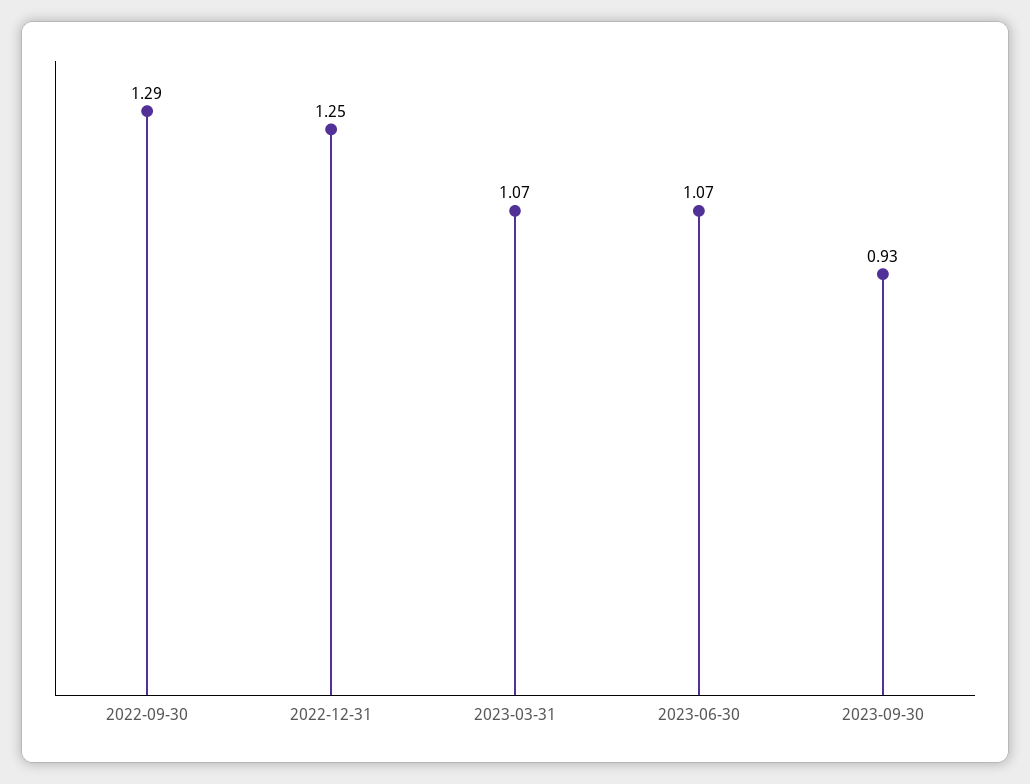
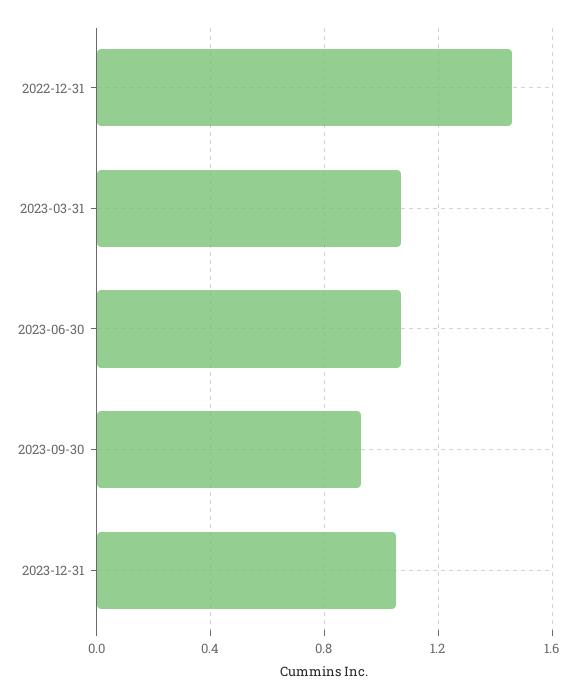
2022-09-30: 1.29 -> none
2022-12-31: 1.25 -> 1.45
2023-12-31: none -> 1.05

